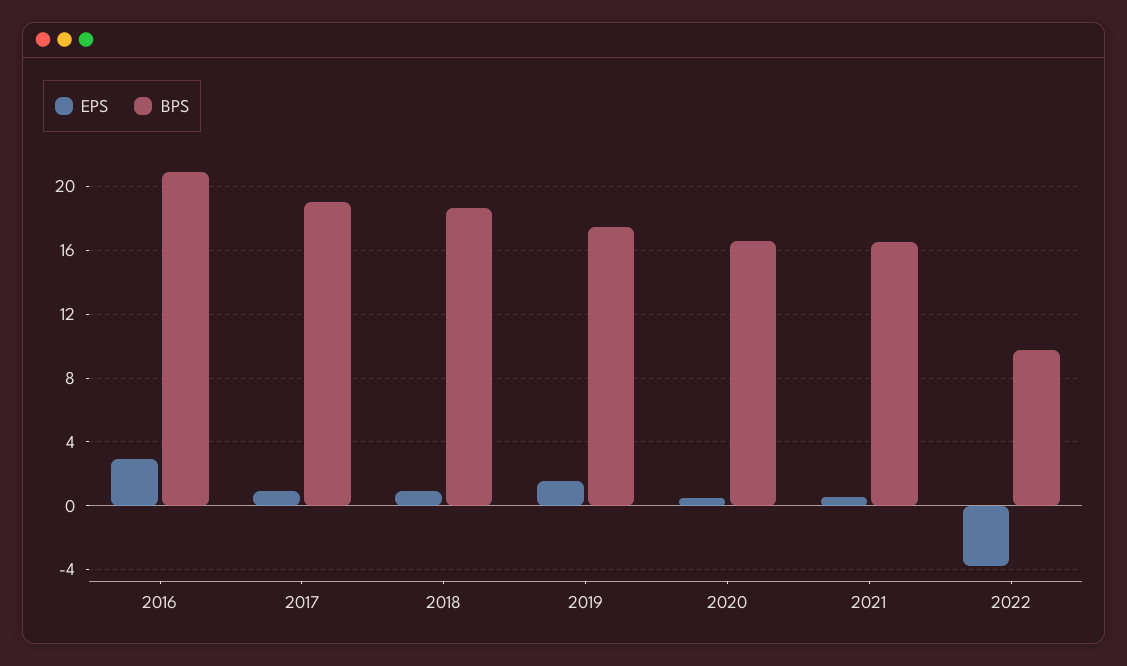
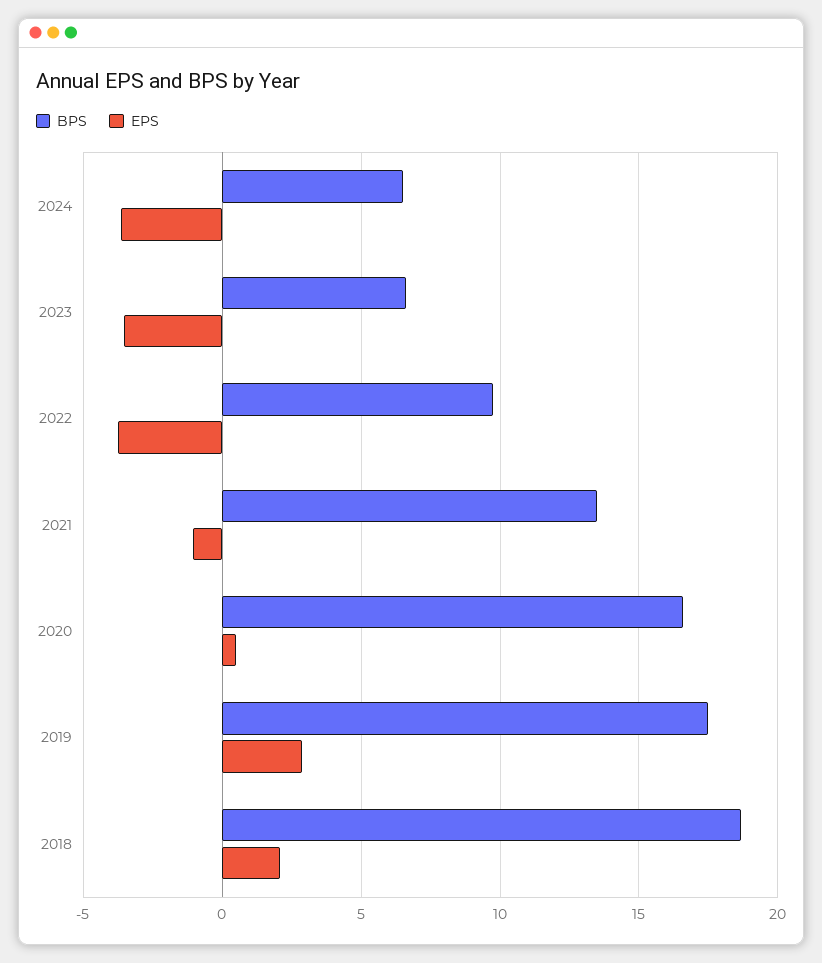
EPS, 2016: 3 -> none
BPS, 2016: 21 -> none
EPS, 2017: 1 -> none
BPS, 2017: 19 -> none
EPS, 2018: 1 -> 2
EPS, 2019: 1.5 -> 3
EPS, 2021: 0.5 -> -1
BPS, 2021: 16.5 -> 13.5
BPS, 2024: none -> 6.5
EPS, 2024: none -> -3.5
BPS, 2023: none -> 6.5
EPS, 2023: none -> -3.5

